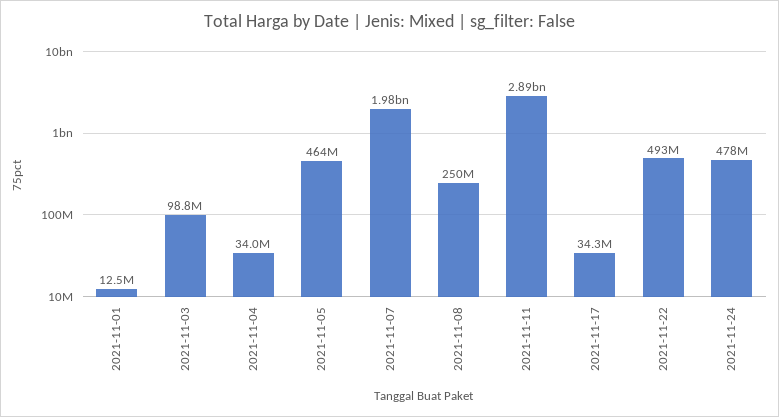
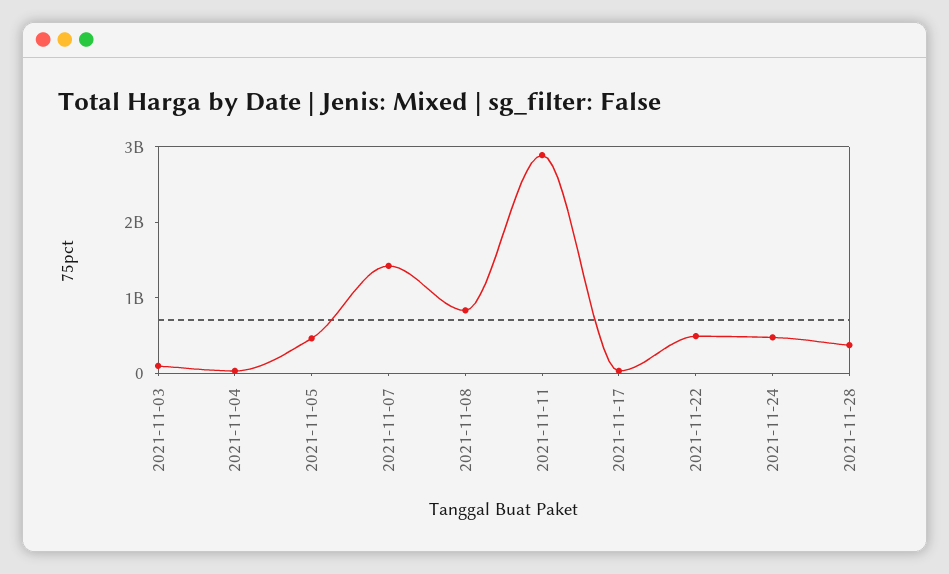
2021-11-01: 12500000 -> none
2021-11-07: 1980000000 -> 1400000000
2021-11-08: 250000000 -> 800000000
2021-11-28: none -> 400000000

